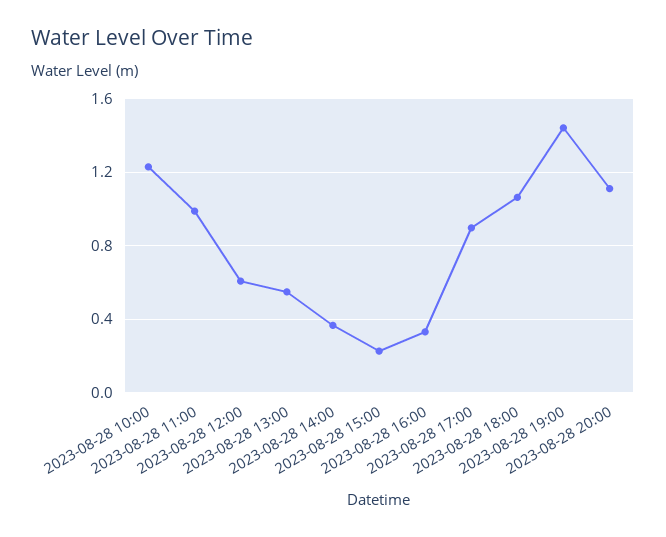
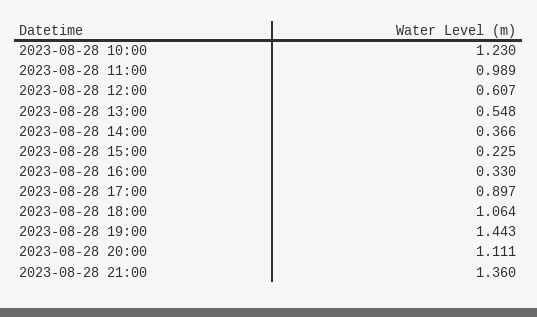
2023-08-28 21:00: none -> 1.36

